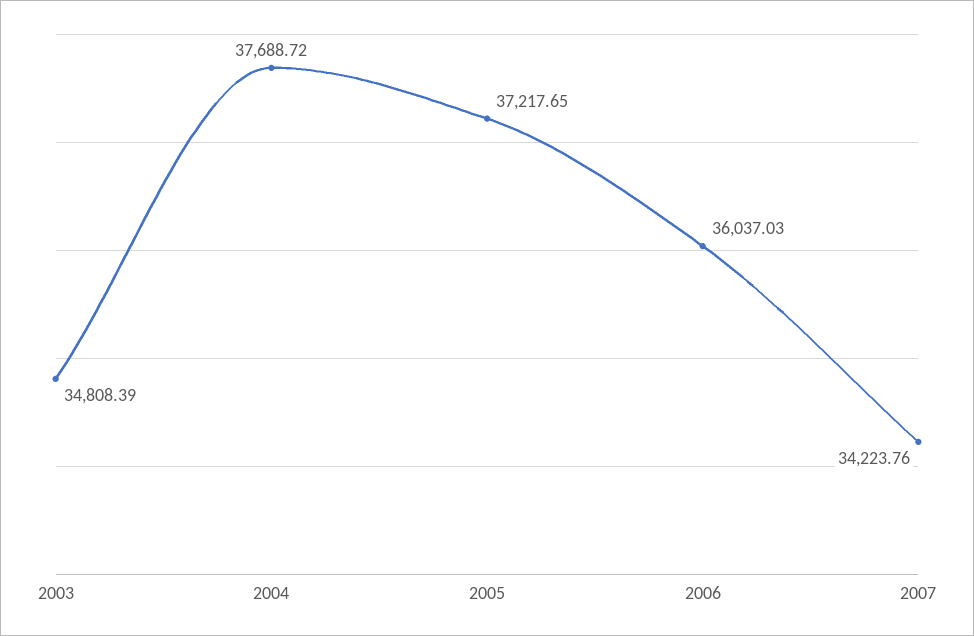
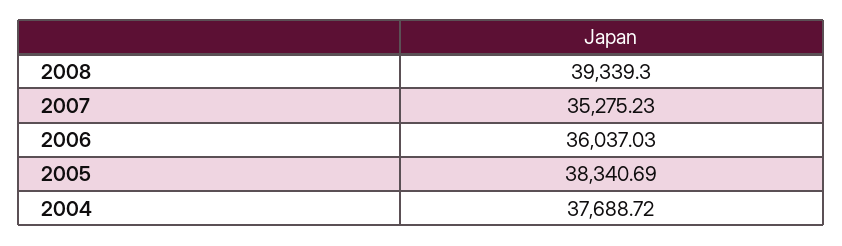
2003: 34808.39 -> none
2005: 37217.65 -> 38340.69
2007: 34223.76 -> 35275.23
2008: none -> 39339.3

